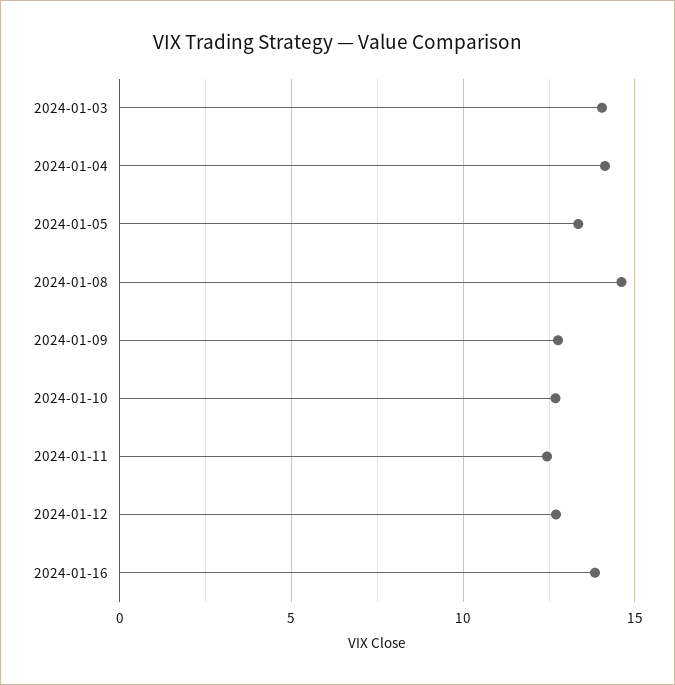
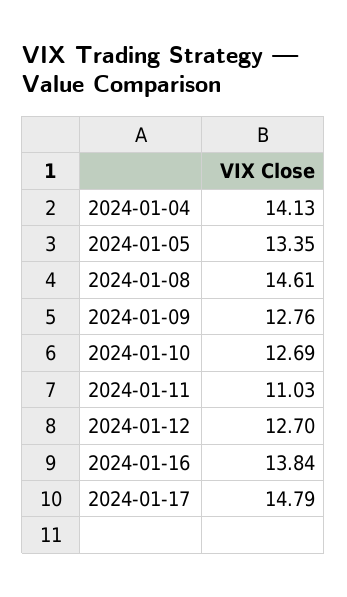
2024-01-03: 14 -> none
2024-01-11: 12.5 -> 11.03
2024-01-17: none -> 14.79

